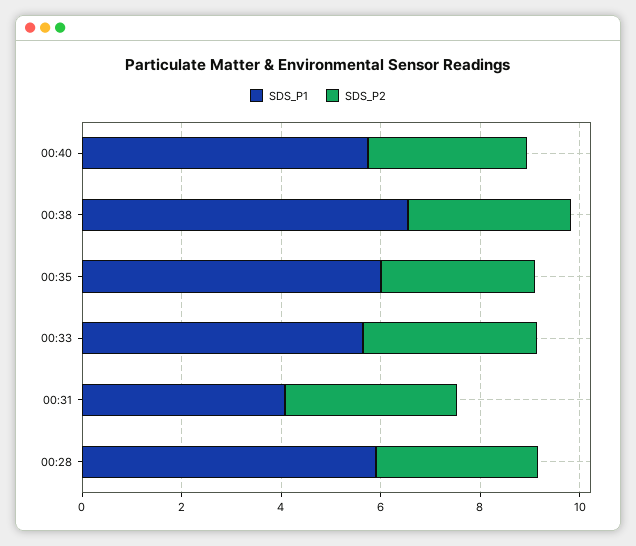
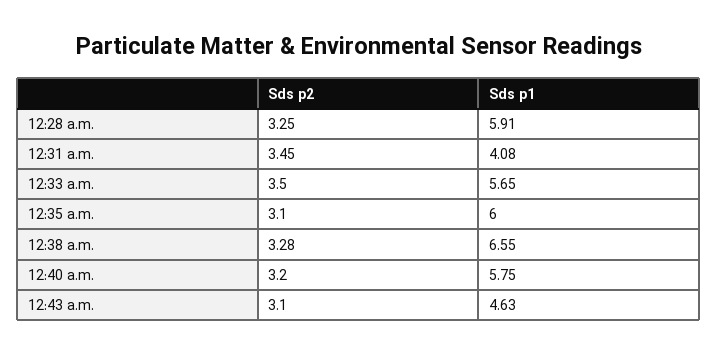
SDS_P2, 12:43 a.m.: none -> 3.1
SDS_P1, 12:43 a.m.: none -> 4.63

